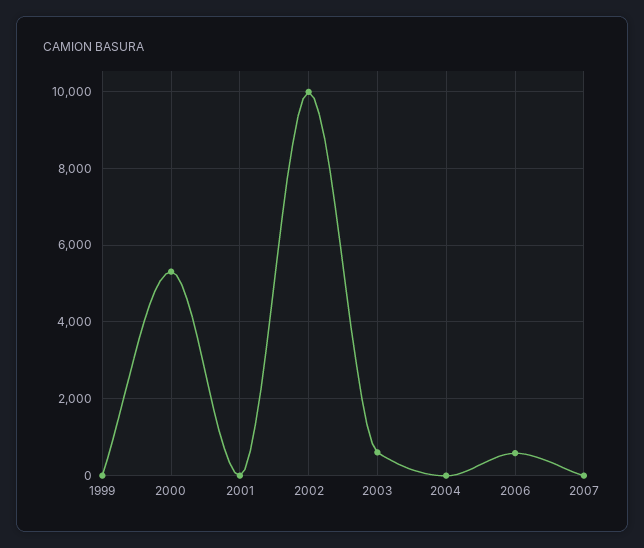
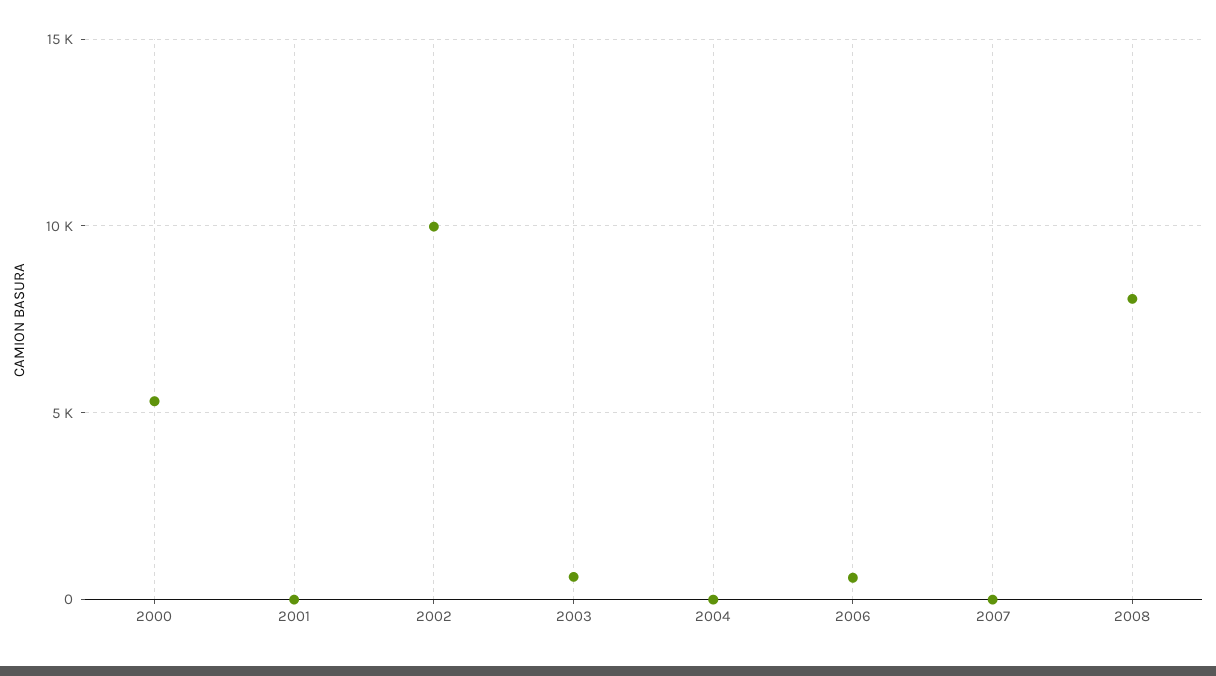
1999: 0 -> none
2008: none -> 8000

